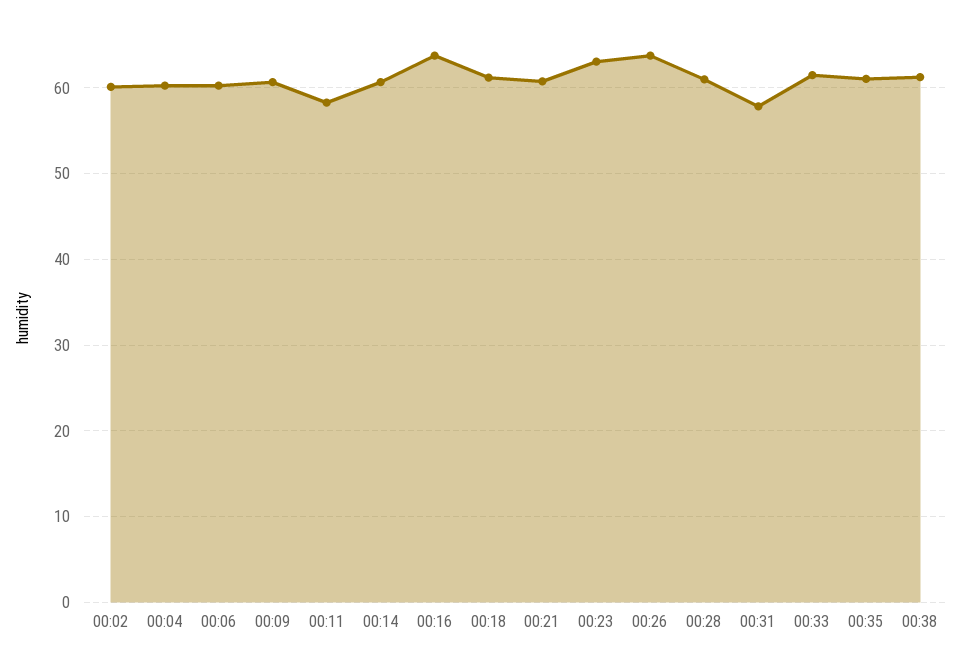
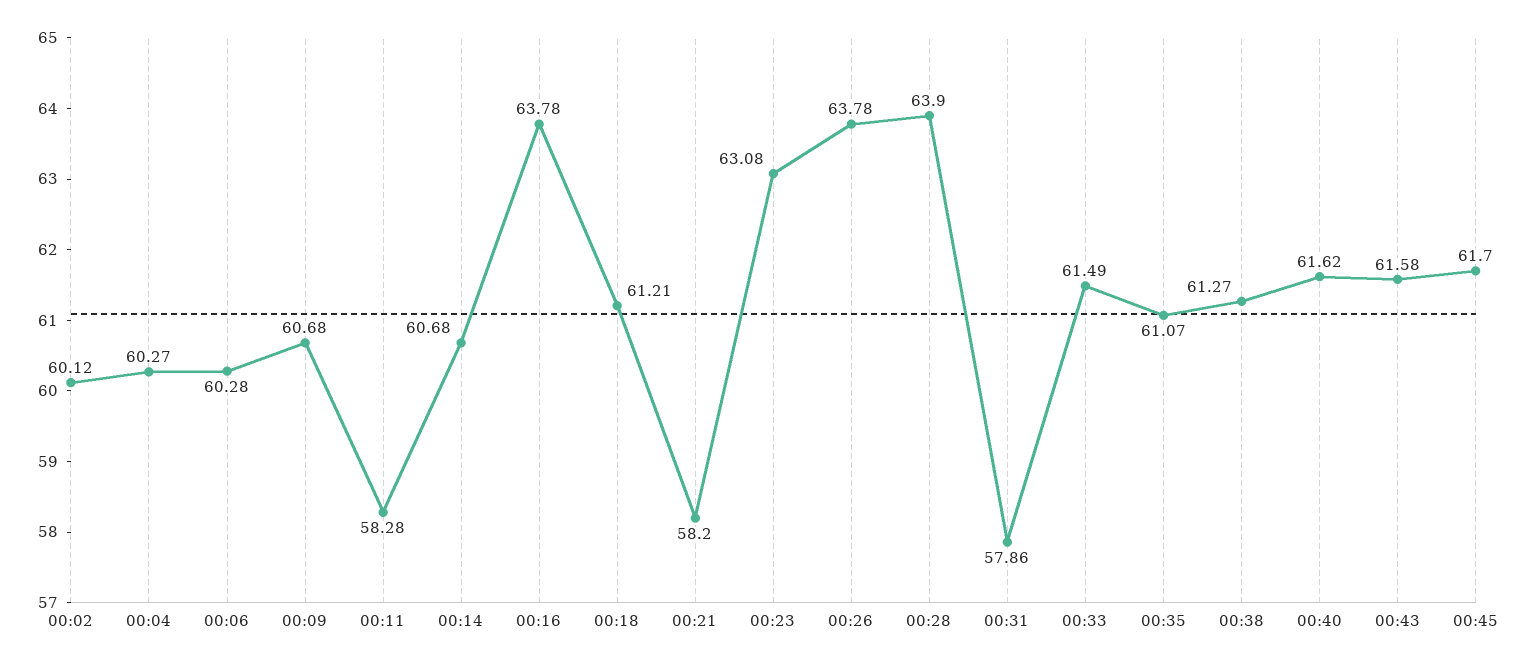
00:21: 61 -> 58.2
00:28: 61 -> 63.9
00:40: none -> 61.62
00:43: none -> 61.58
00:45: none -> 61.7

